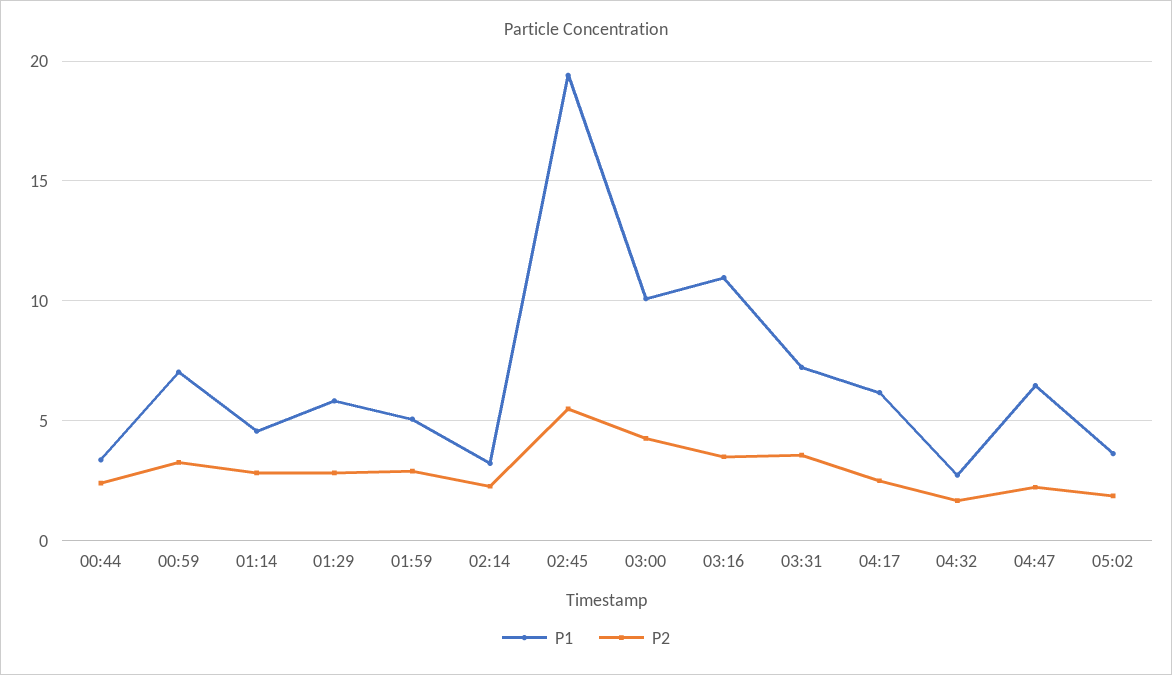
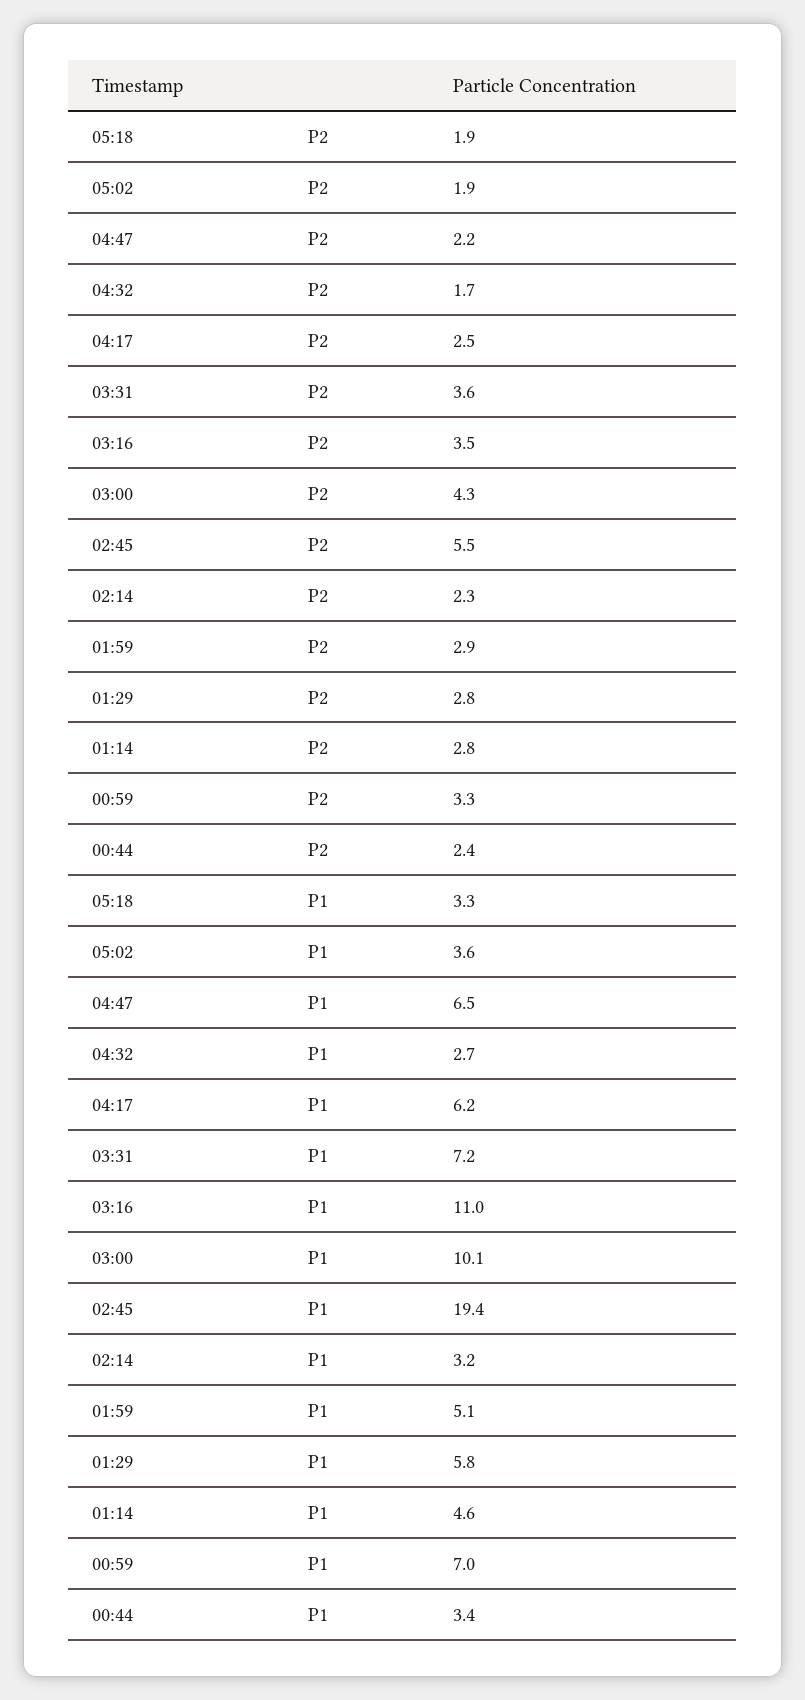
P2, 05:18: none -> 1.9
P1, 05:18: none -> 3.3

